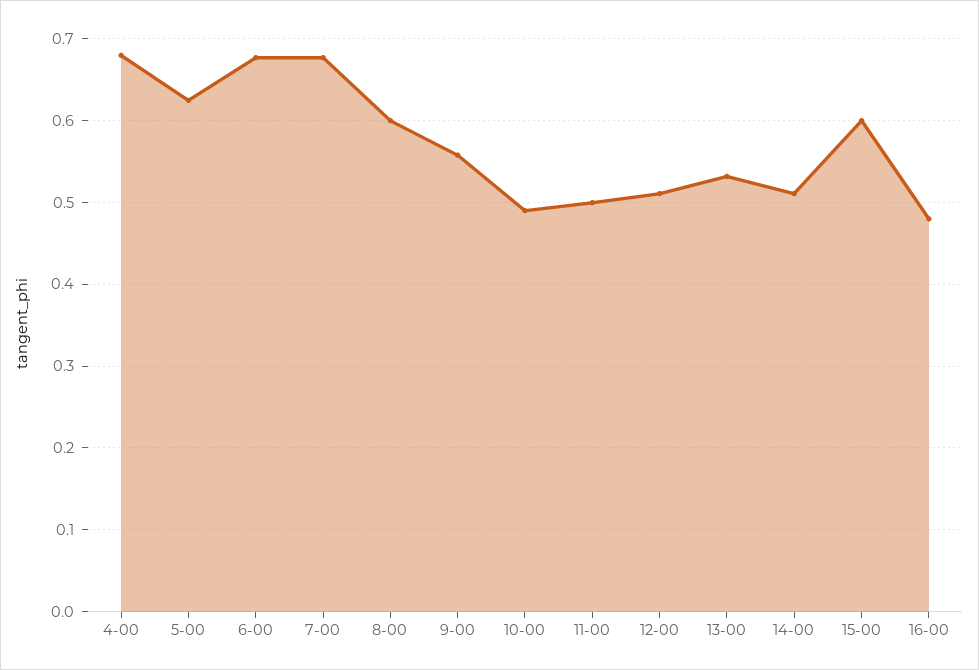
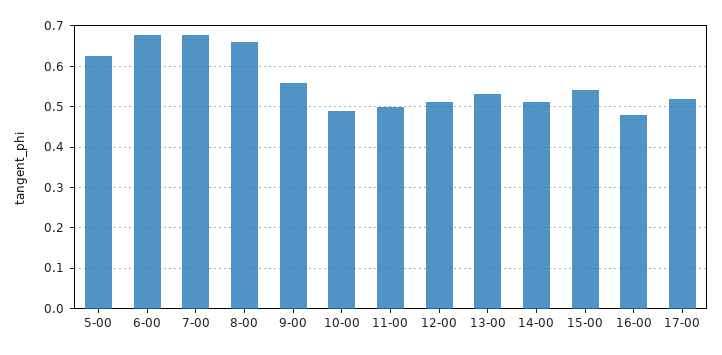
4-00: 0.68 -> none
8-00: 0.6 -> 0.66
15-00: 0.6 -> 0.54
17-00: none -> 0.52

